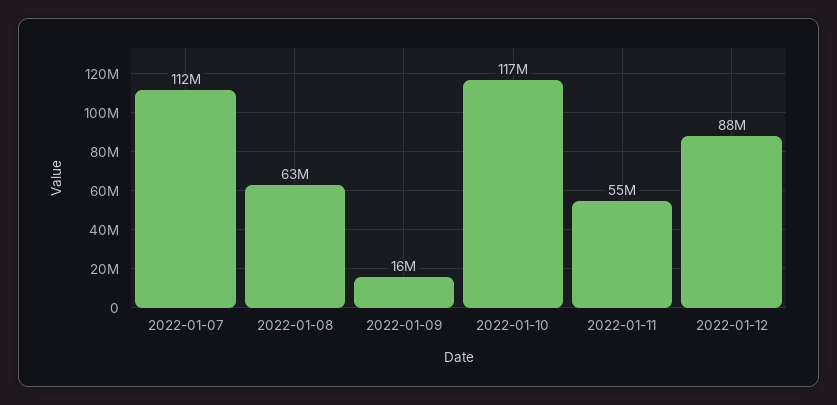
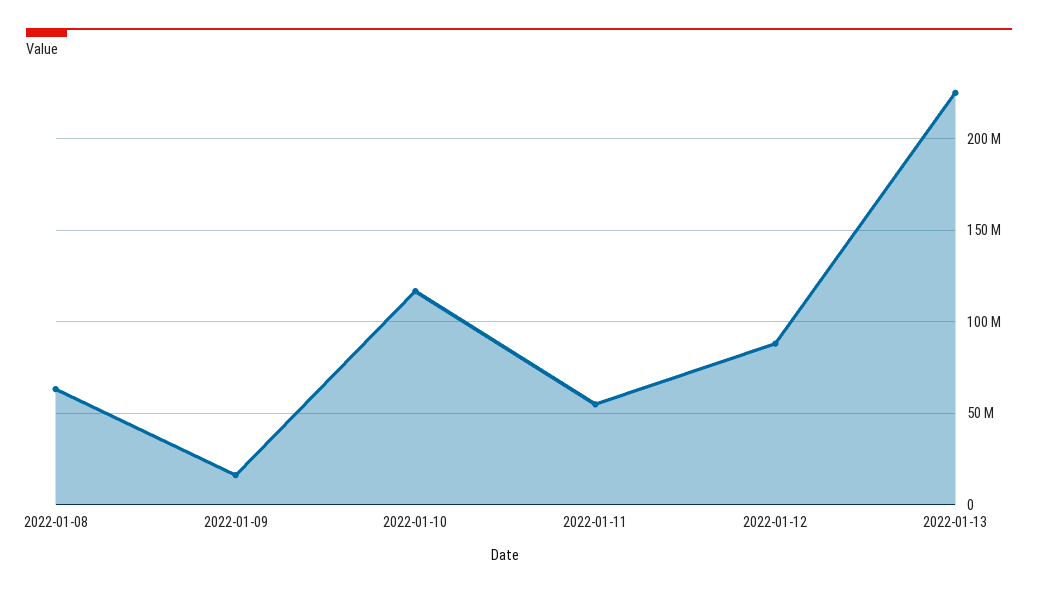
2022-01-07: 112000000 -> none
2022-01-13: none -> 225000000

